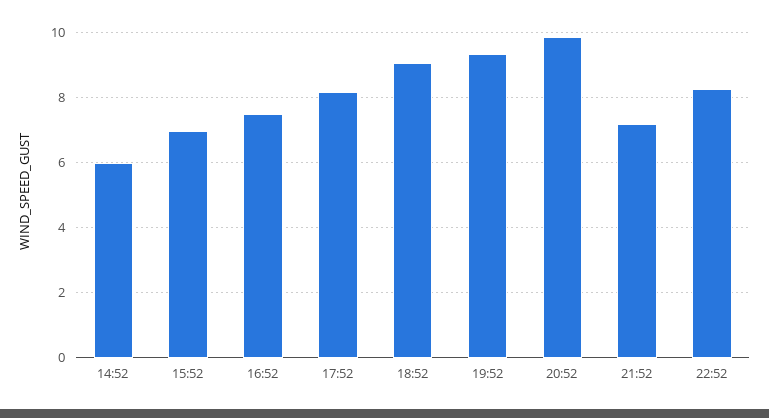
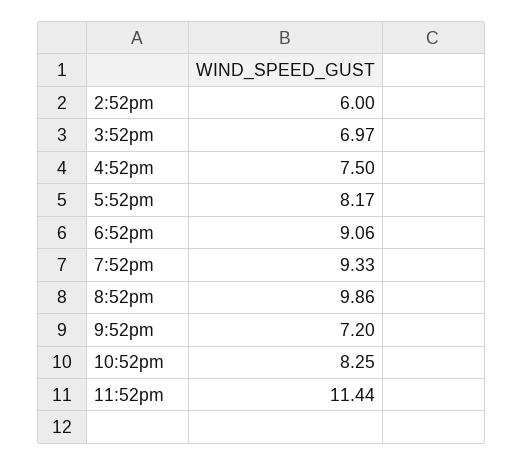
11:52pm: none -> 11.44

